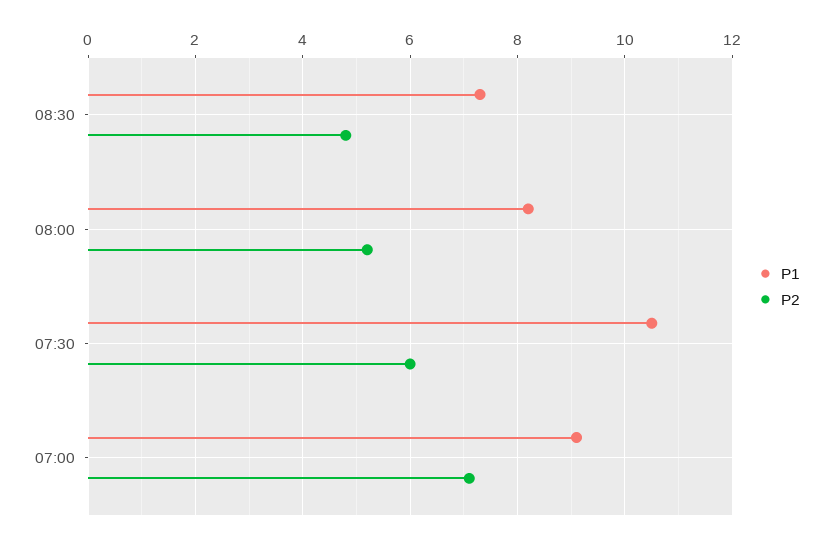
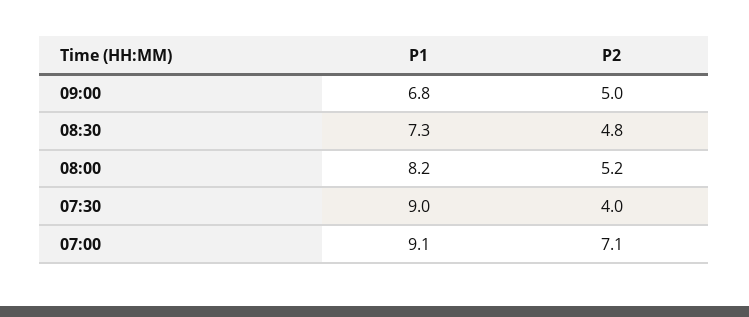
P1, 07:30: 10.5 -> 9
P2, 07:30: 6 -> 4
P1, 09:00: none -> 6.8
P2, 09:00: none -> 5

